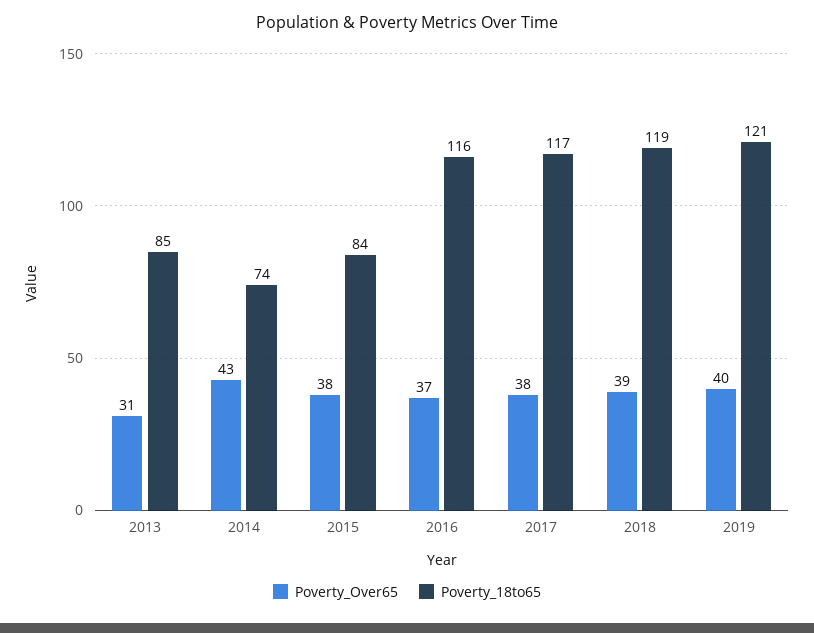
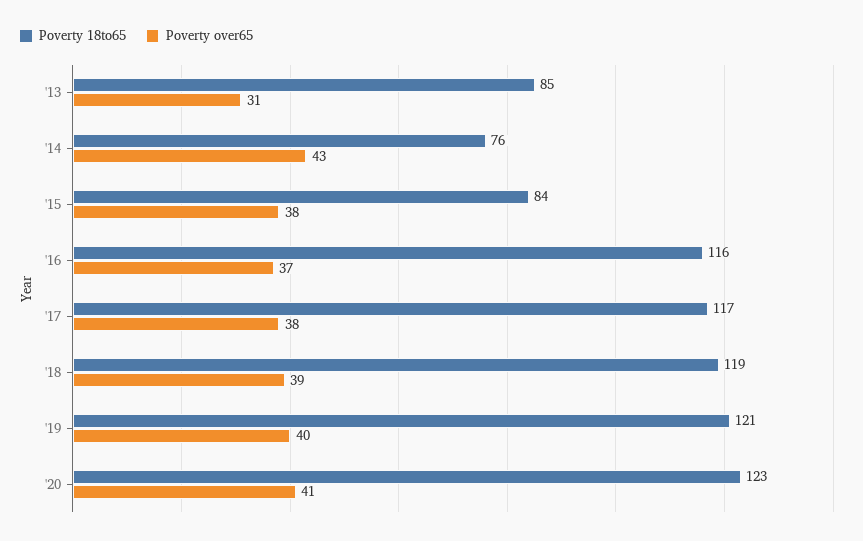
Poverty_18to65, 2014: 74 -> 76
Poverty_18to65, '20: none -> 123
Poverty_Over65, '20: none -> 41

